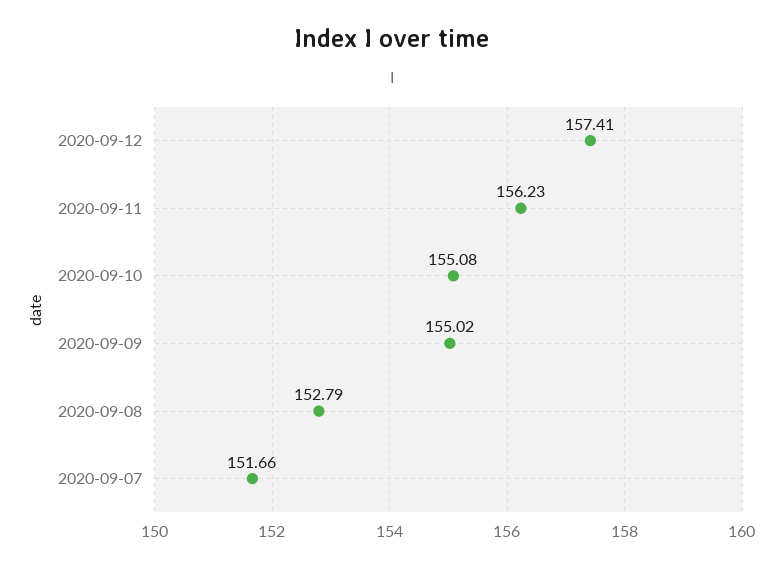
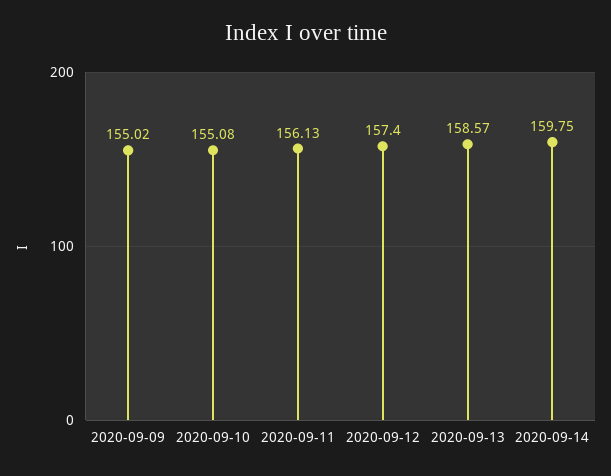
2020-09-12: 157.41 -> 157.4
2020-09-11: 156.23 -> 156.13
2020-09-08: 152.79 -> none
2020-09-07: 151.66 -> none
2020-09-13: none -> 158.57
2020-09-14: none -> 159.75

